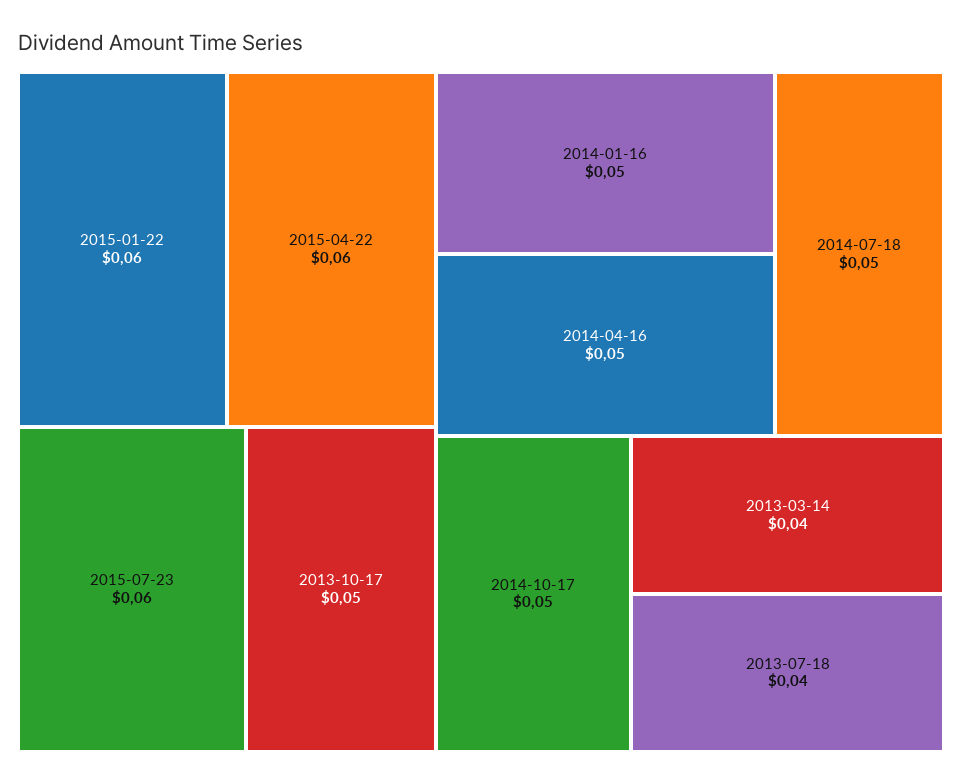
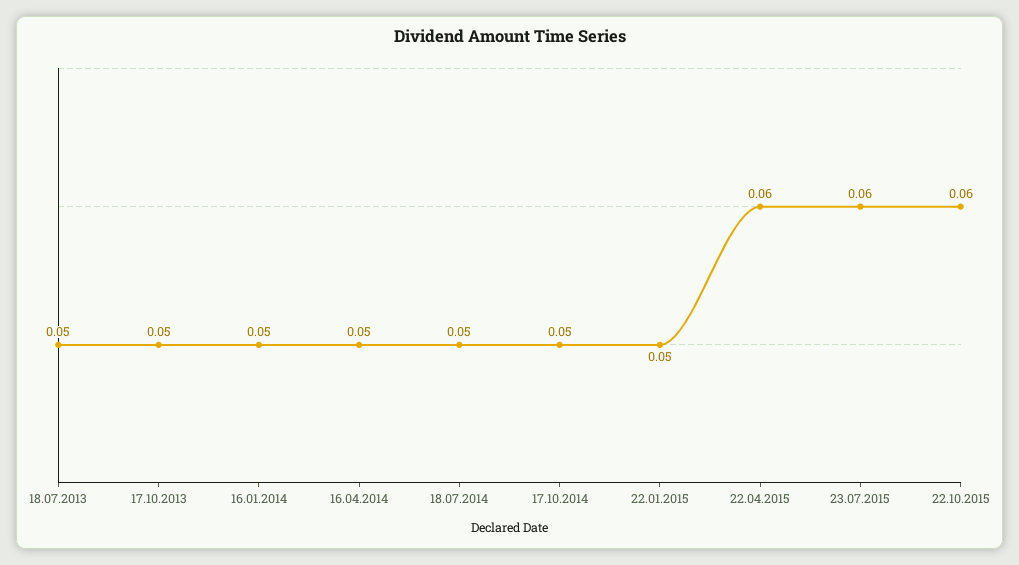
2015-01-22: 0.06 -> 0.05
2013-03-14: 0.04 -> none
2013-07-18: 0.04 -> 0.05
22.10.2015: none -> 0.06

